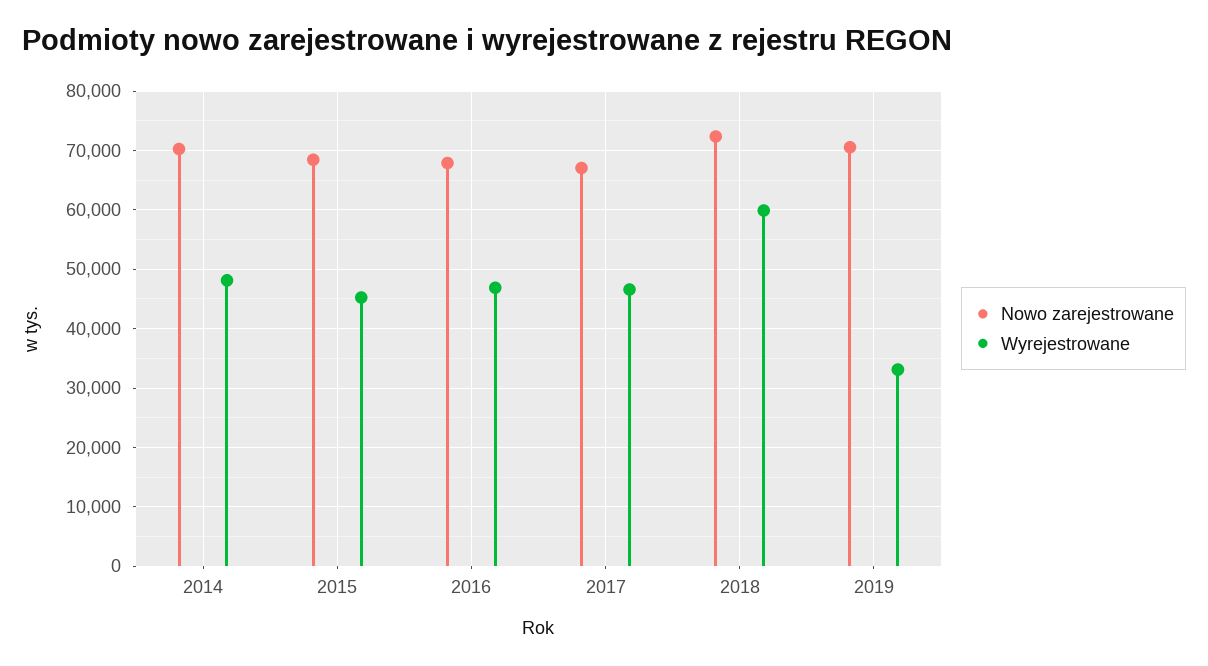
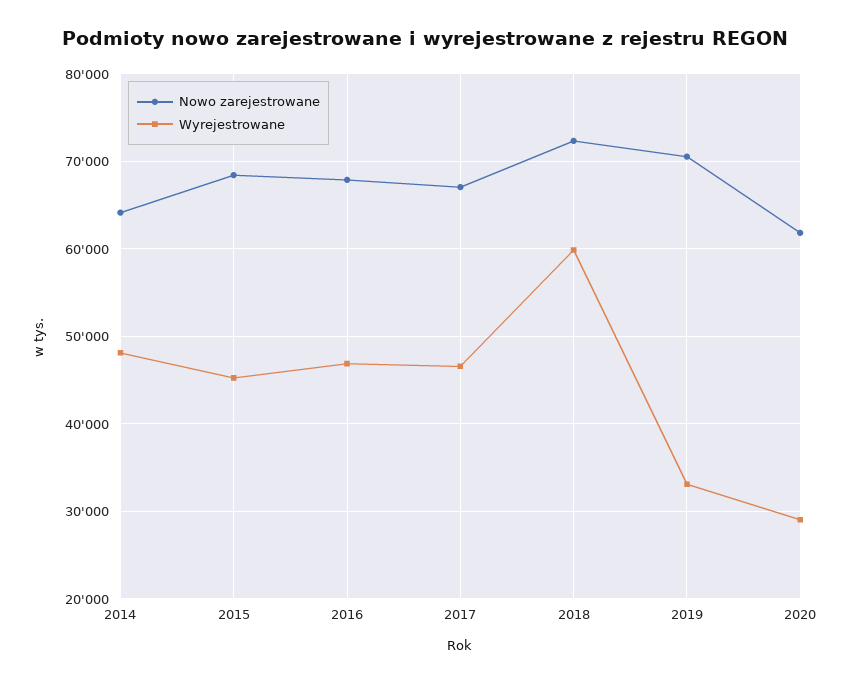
Nowo zarejestrowane, 2014: 70000 -> 64000
Nowo zarejestrowane, 2020: none -> 62000
Wyrejestrowane, 2020: none -> 29000

